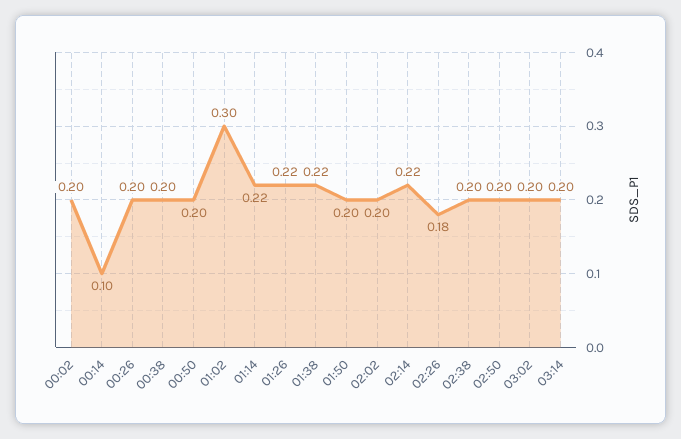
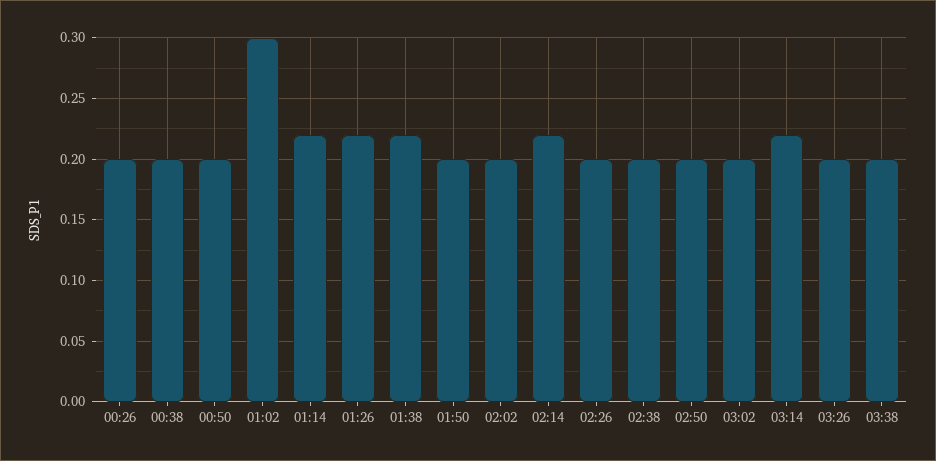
00:02: 0.2 -> none
00:14: 0.1 -> none
02:26: 0.18 -> 0.2
03:14: 0.2 -> 0.22
03:26: none -> 0.2
03:38: none -> 0.2

